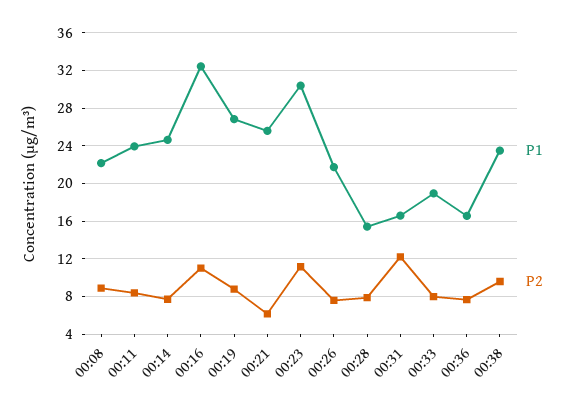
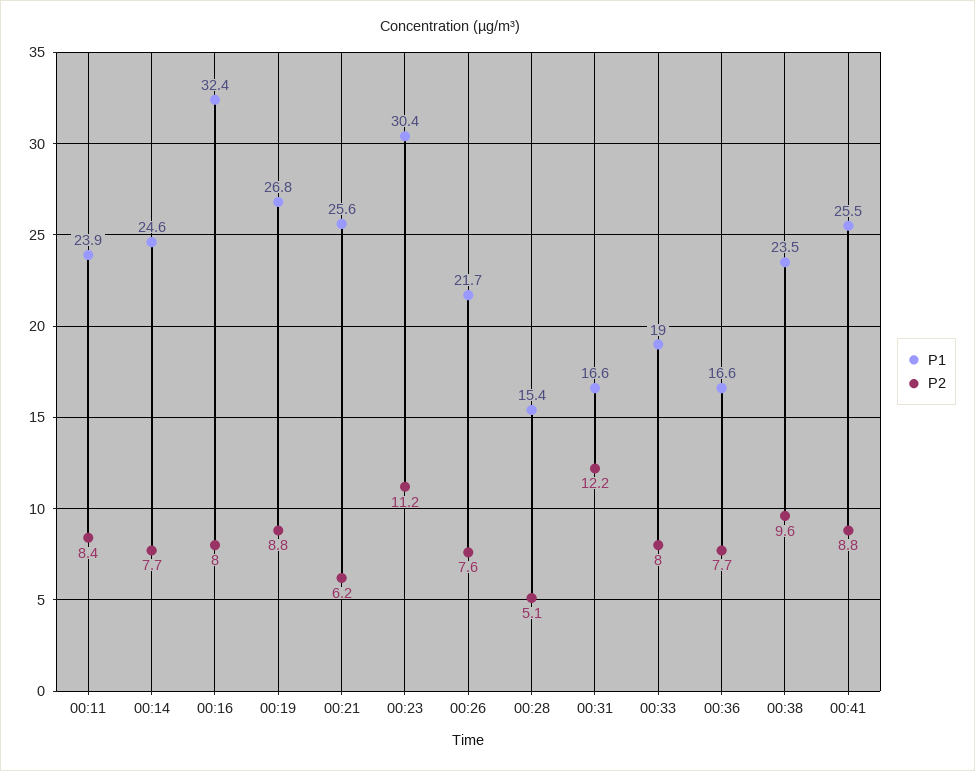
P1, 00:08: 22 -> none
P2, 00:08: 9 -> none
P2, 00:16: 11 -> 8
P2, 00:28: 8 -> 5.1
P1, 00:41: none -> 25.5
P2, 00:41: none -> 8.8

